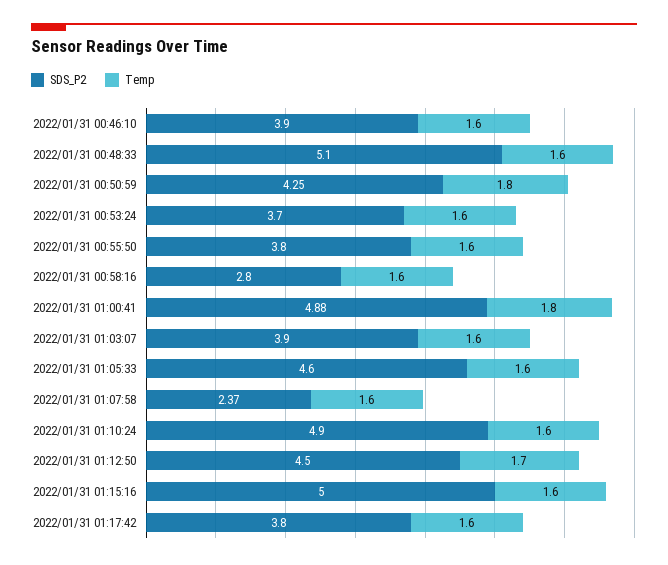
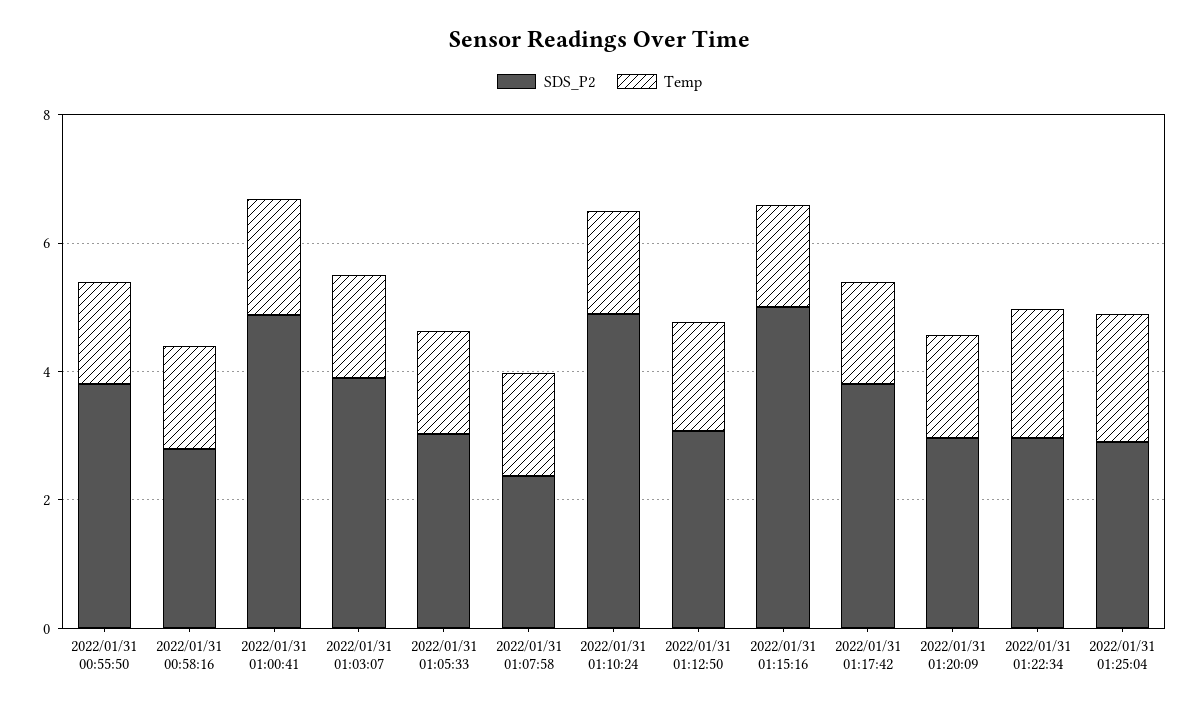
SDS_P2, 2022/01/31 00:46:10: 3.9 -> none
Temp, 2022/01/31 00:46:10: 1.6 -> none
SDS_P2, 2022/01/31 00:48:33: 5.1 -> none
Temp, 2022/01/31 00:48:33: 1.6 -> none
SDS_P2, 2022/01/31 00:50:59: 4.25 -> none
Temp, 2022/01/31 00:50:59: 1.8 -> none
SDS_P2, 2022/01/31 00:53:24: 3.7 -> none
Temp, 2022/01/31 00:53:24: 1.6 -> none
SDS_P2, 2022/01/31 01:05:33: 4.6 -> 3
SDS_P2, 2022/01/31 01:12:50: 4.5 -> 3
SDS_P2, 2022/01/31 01:20:09: none -> 3
Temp, 2022/01/31 01:20:09: none -> 1.5
SDS_P2, 2022/01/31 01:22:34: none -> 3
Temp, 2022/01/31 01:22:34: none -> 2
SDS_P2, 2022/01/31 01:25:04: none -> 3
Temp, 2022/01/31 01:25:04: none -> 2

